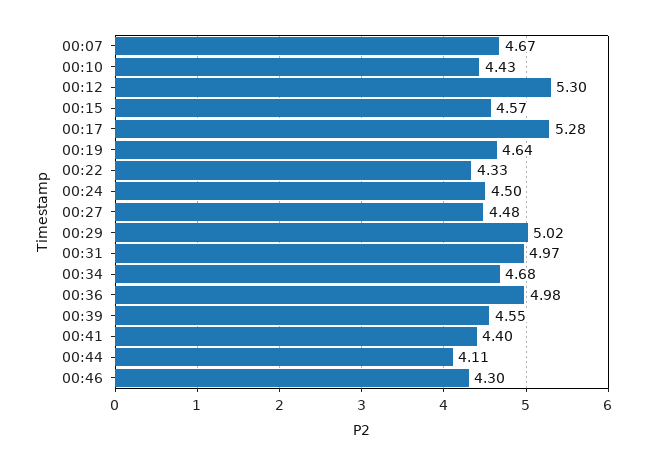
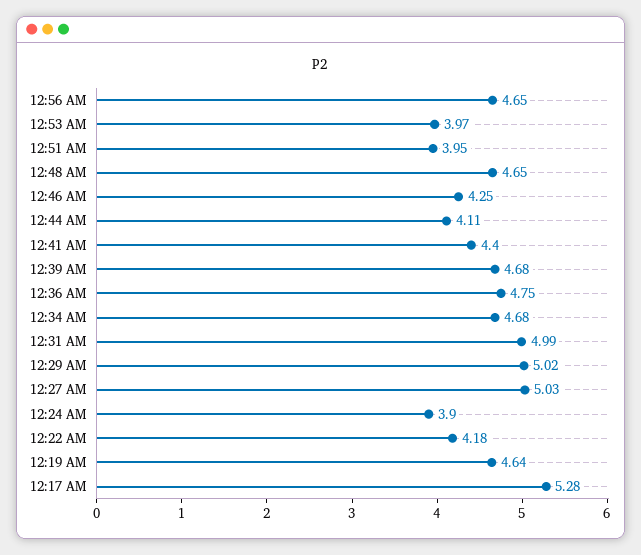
00:07: 4.67 -> none
00:10: 4.43 -> none
00:12: 5.3 -> none
00:15: 4.57 -> none
00:22: 4.33 -> 4.18
00:24: 4.5 -> 3.9
00:27: 4.48 -> 5.03
00:31: 4.97 -> 4.99
00:36: 4.98 -> 4.75
00:39: 4.55 -> 4.68
00:46: 4.3 -> 4.25
12:56 AM: none -> 4.65
12:53 AM: none -> 3.97
12:51 AM: none -> 3.95
12:48 AM: none -> 4.65

